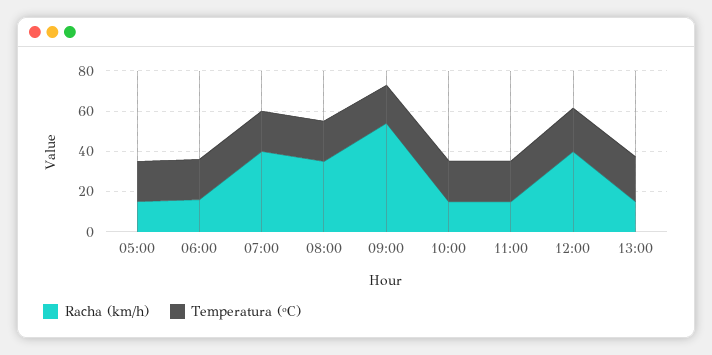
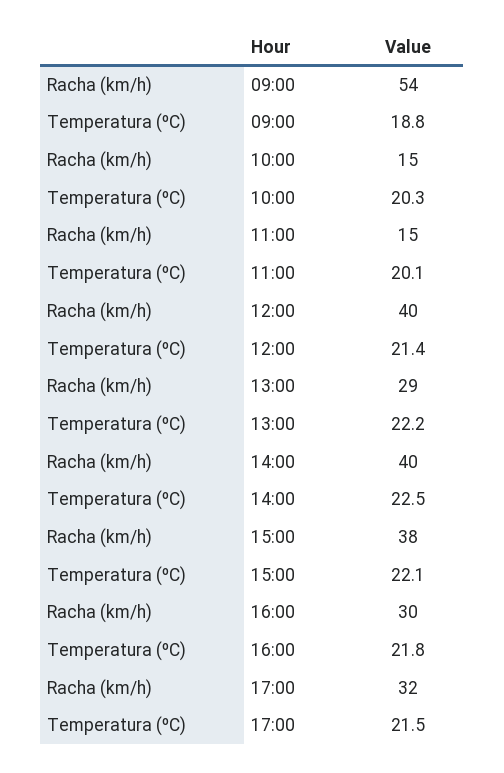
Racha (km/h), 05:00: 15 -> none
Temperatura (ºC), 05:00: 20 -> none
Racha (km/h), 06:00: 15 -> none
Temperatura (ºC), 06:00: 20 -> none
Racha (km/h), 07:00: 40 -> none
Temperatura (ºC), 07:00: 20 -> none
Racha (km/h), 08:00: 35 -> none
Temperatura (ºC), 08:00: 20 -> none
Racha (km/h), 13:00: 15 -> 29
Racha (km/h), 14:00: none -> 40
Temperatura (ºC), 14:00: none -> 22.5
Racha (km/h), 15:00: none -> 38
Temperatura (ºC), 15:00: none -> 22.1
Racha (km/h), 16:00: none -> 30
Temperatura (ºC), 16:00: none -> 21.8
Racha (km/h), 17:00: none -> 32
Temperatura (ºC), 17:00: none -> 21.5

